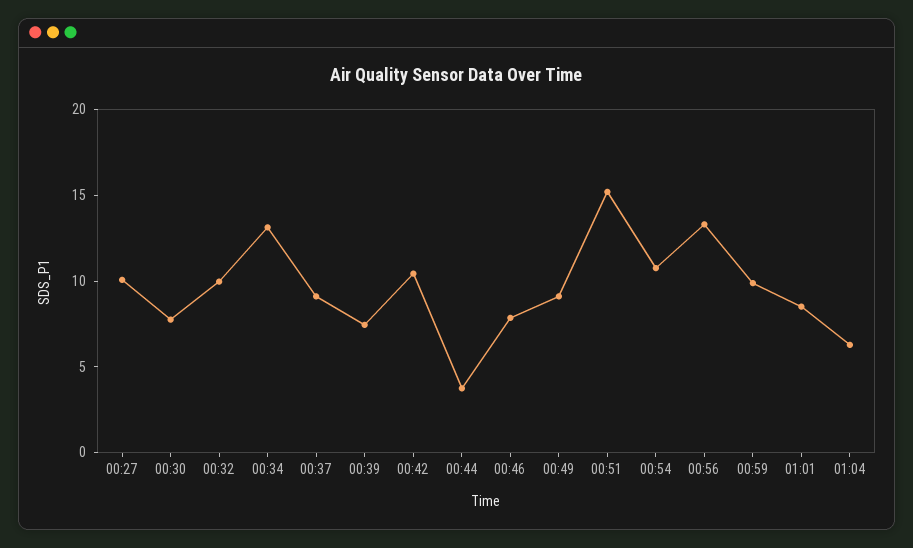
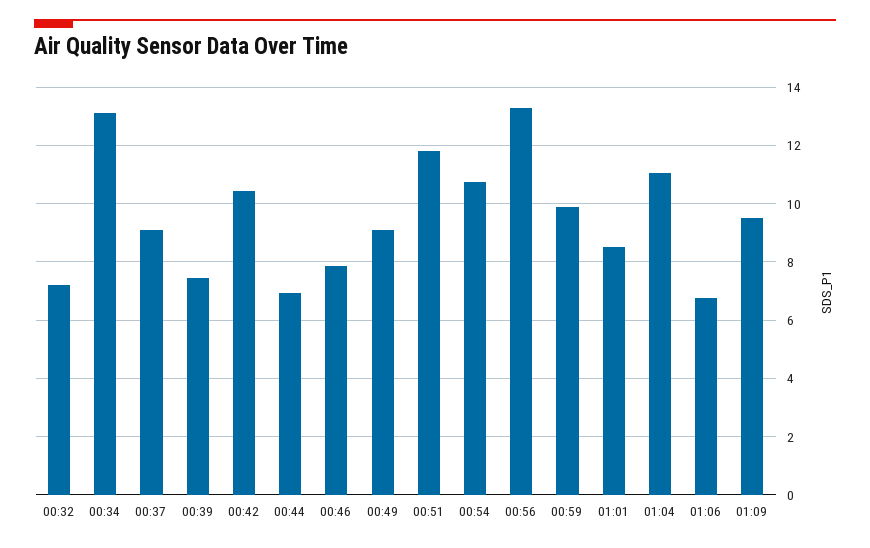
00:27: 10 -> none
00:30: 8 -> none
00:32: 10 -> 7.25
00:44: 4 -> 7
00:51: 15 -> 11.75
01:04: 6 -> 11
01:06: none -> 6.75
01:09: none -> 9.5

